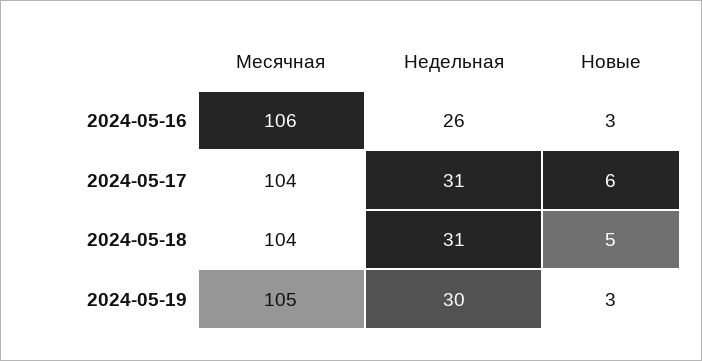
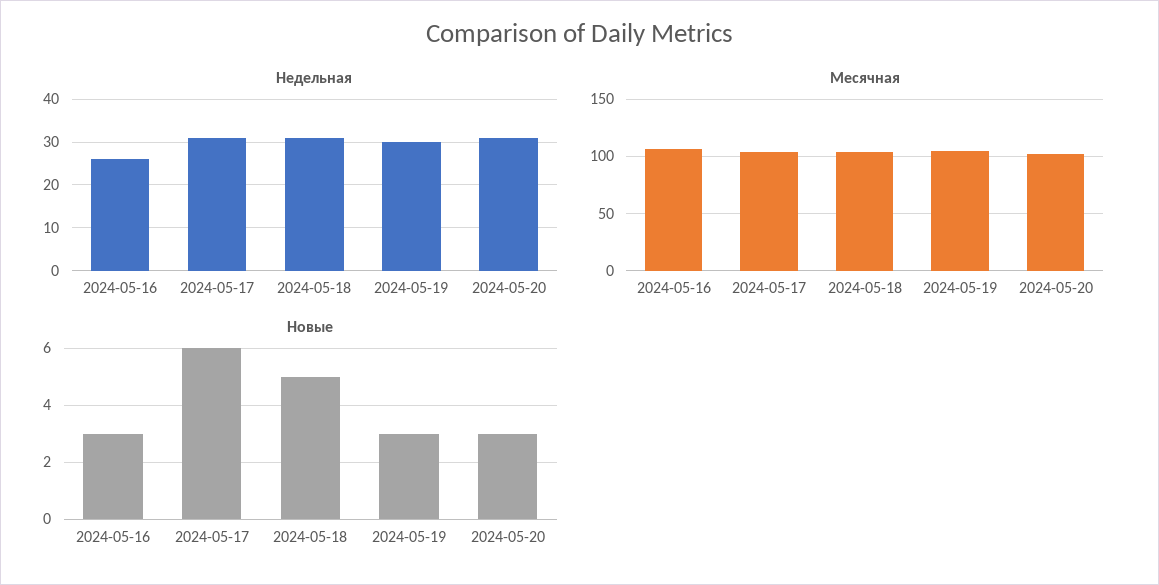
Недельная, 2024-05-20: none -> 30
Месячная, 2024-05-20: none -> 100
Новые, 2024-05-20: none -> 3

